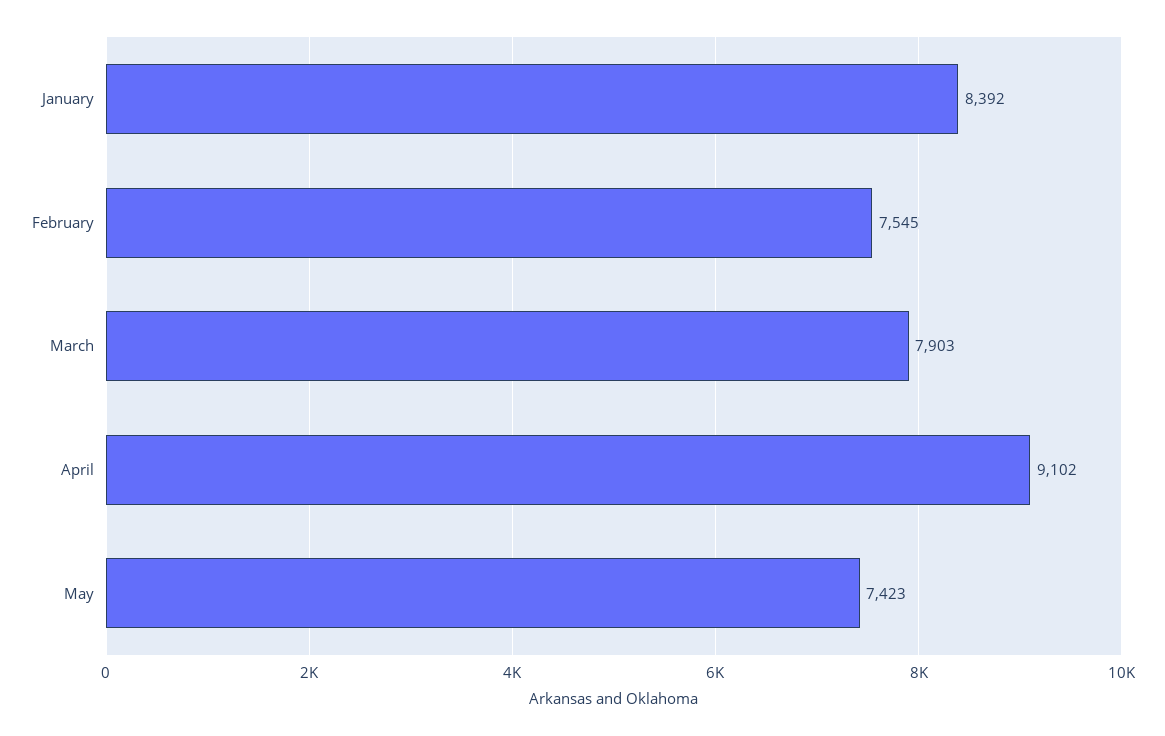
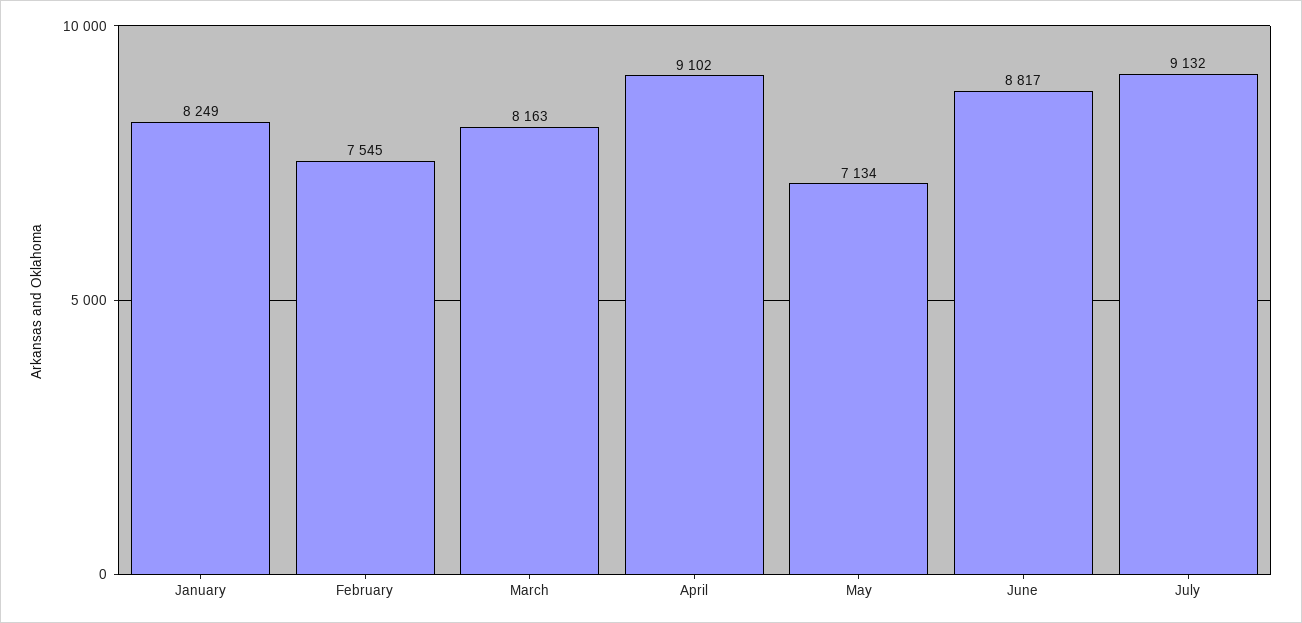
January: 8392 -> 8249
March: 7903 -> 8163
May: 7423 -> 7134
June: none -> 8817
July: none -> 9132

